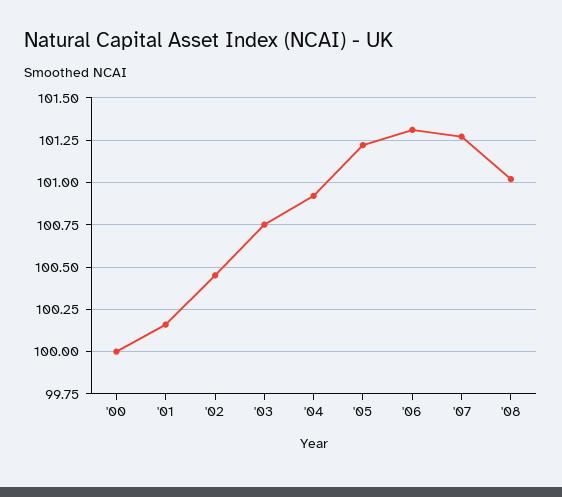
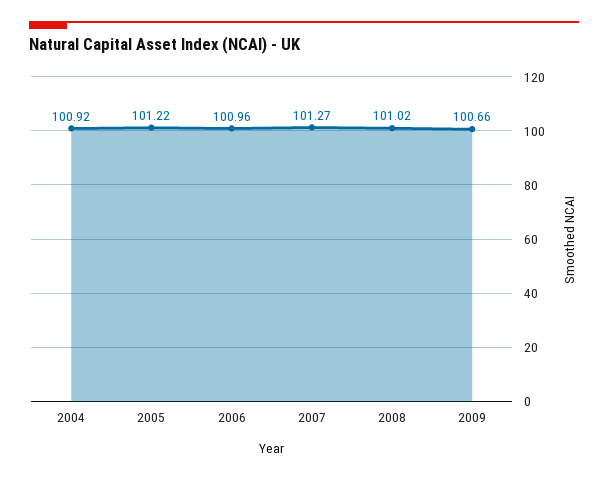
'00: 100 -> none
'01: 100.15 -> none
'02: 100.45 -> none
'03: 100.75 -> none
'06: 101.3 -> 100.96
2009: none -> 100.66

